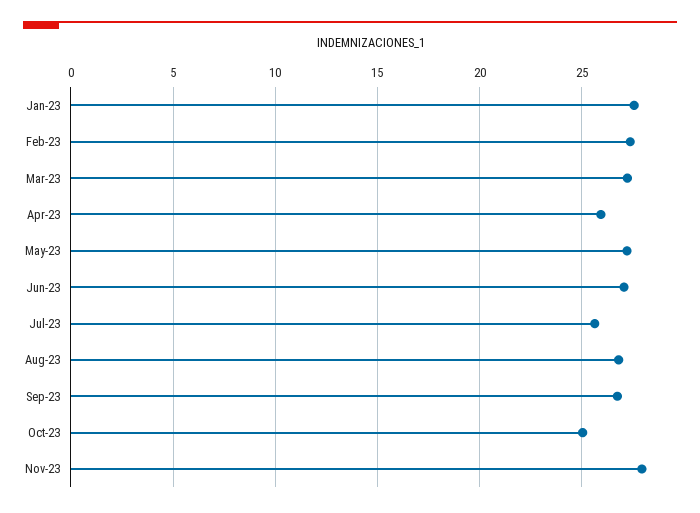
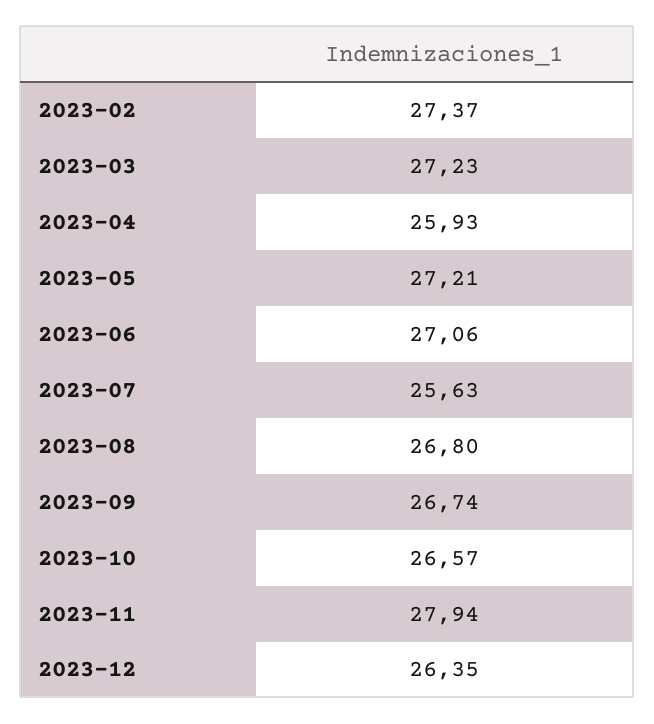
Jan-23: 27.5 -> none
Oct-23: 25 -> 26.57
2023-12: none -> 26.35

